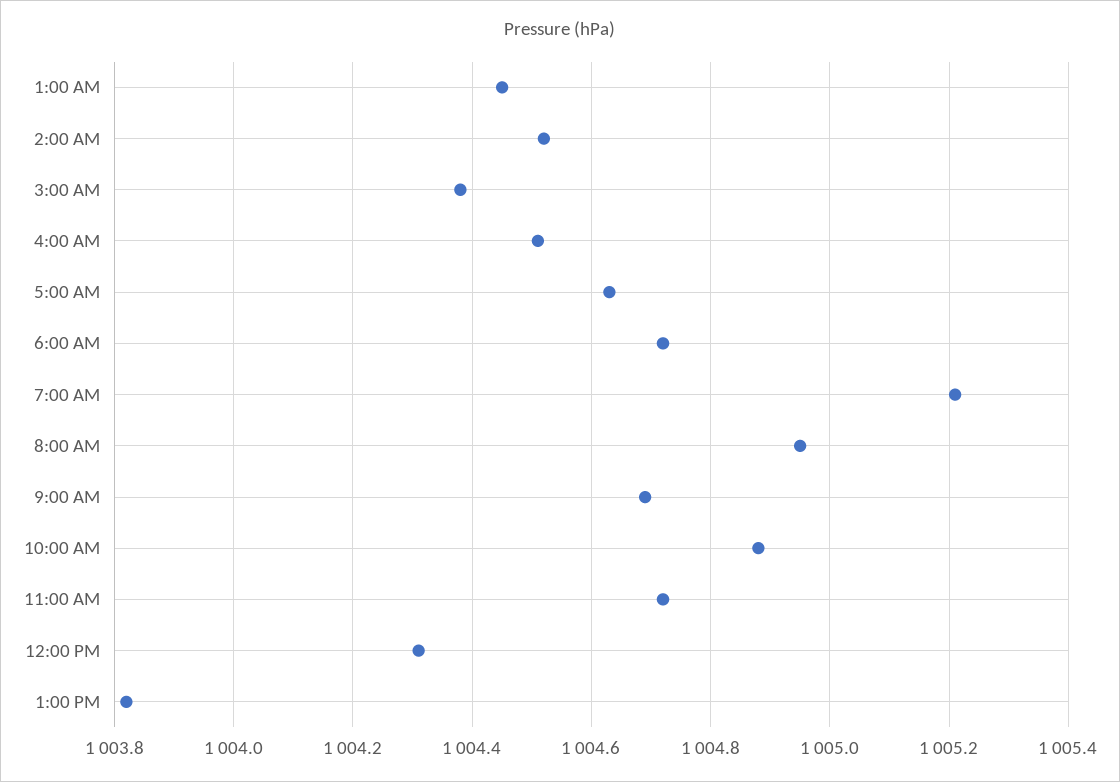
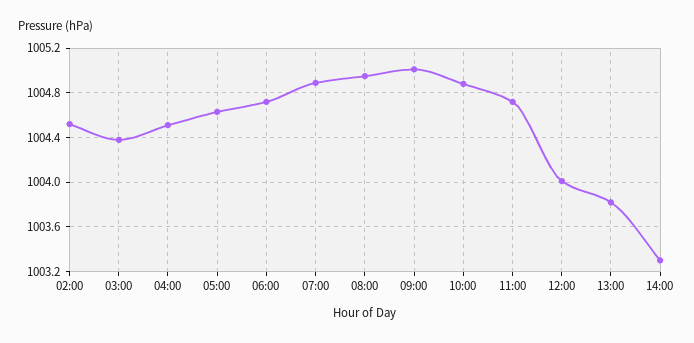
1:00 AM: 1004.45 -> none
7:00 AM: 1005.2 -> 1004.9
9:00 AM: 1004.7 -> 1005
12:00 PM: 1004.3 -> 1004
14:00: none -> 1003.3

